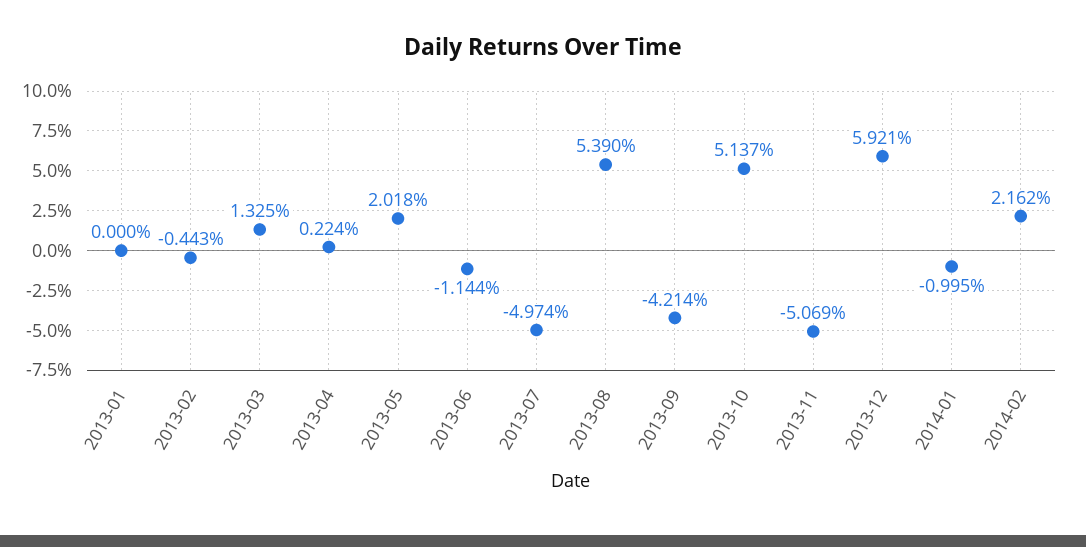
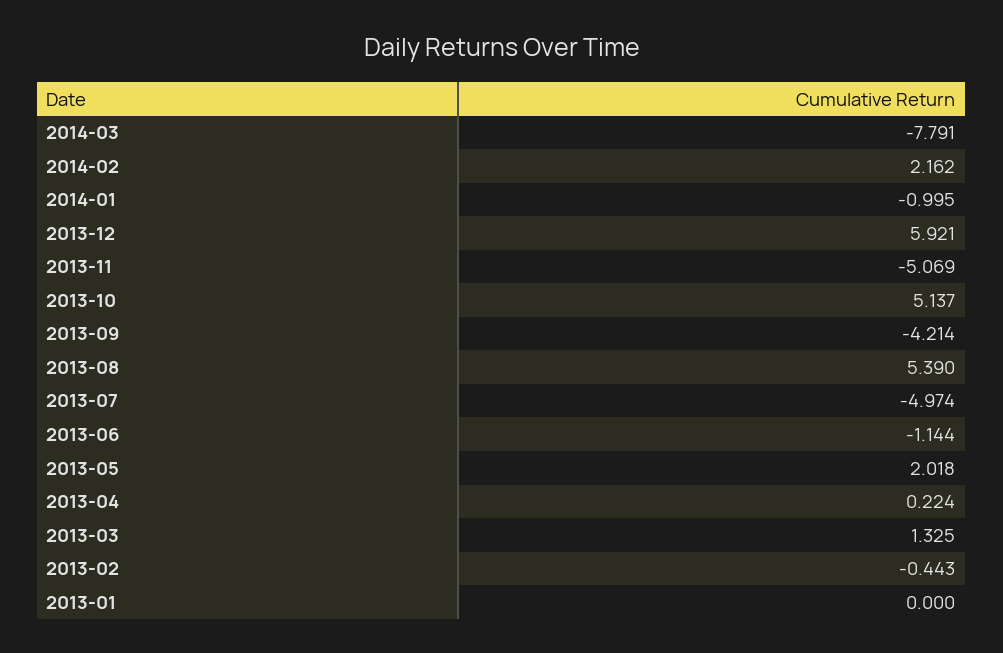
2014-03: none -> -7.791

